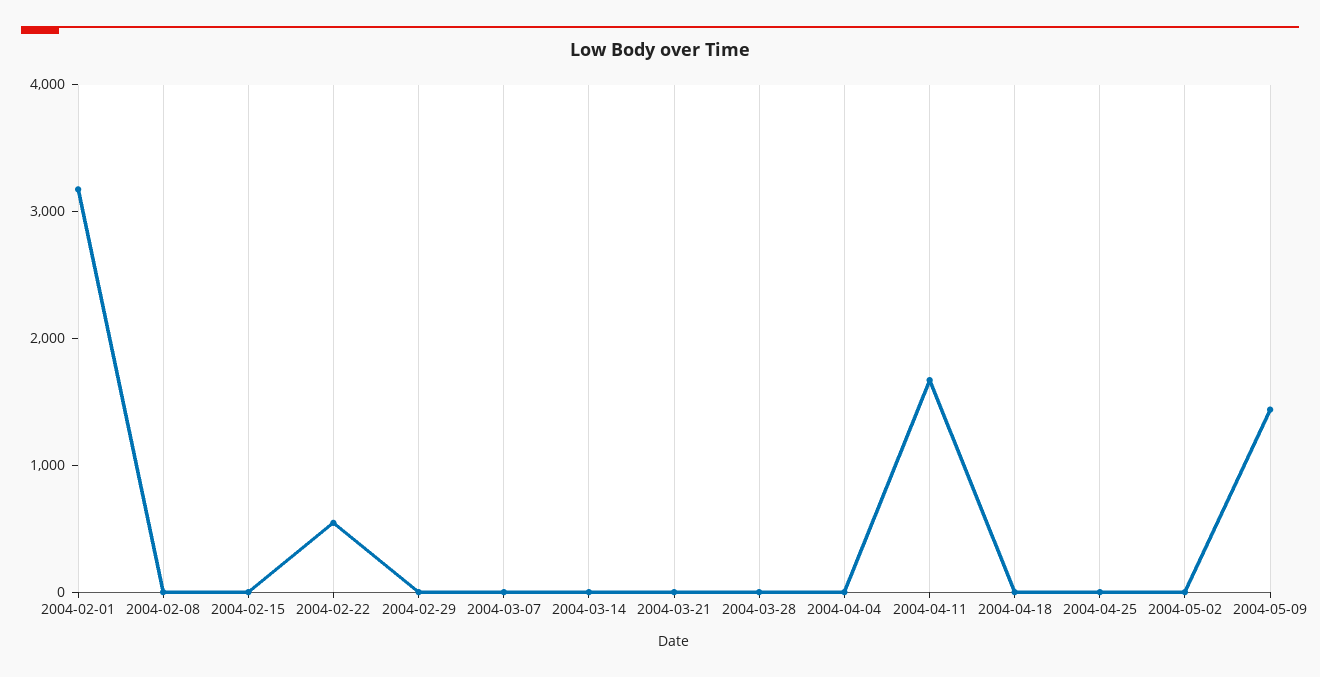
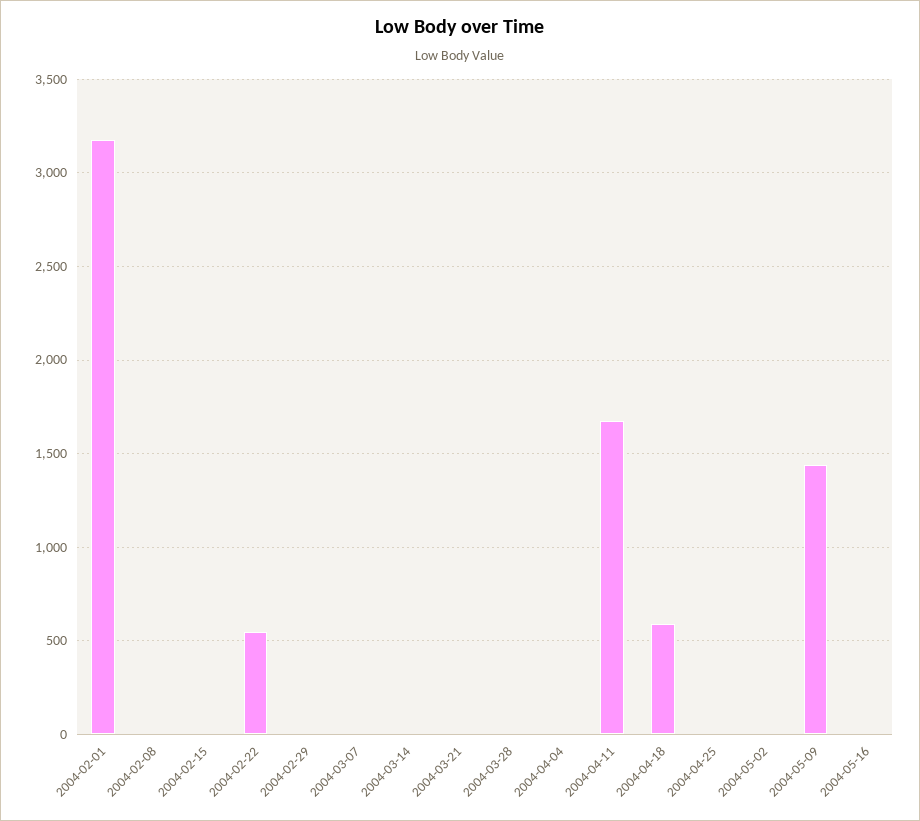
2004-04-18: 0 -> 600
2004-05-16: none -> 0

